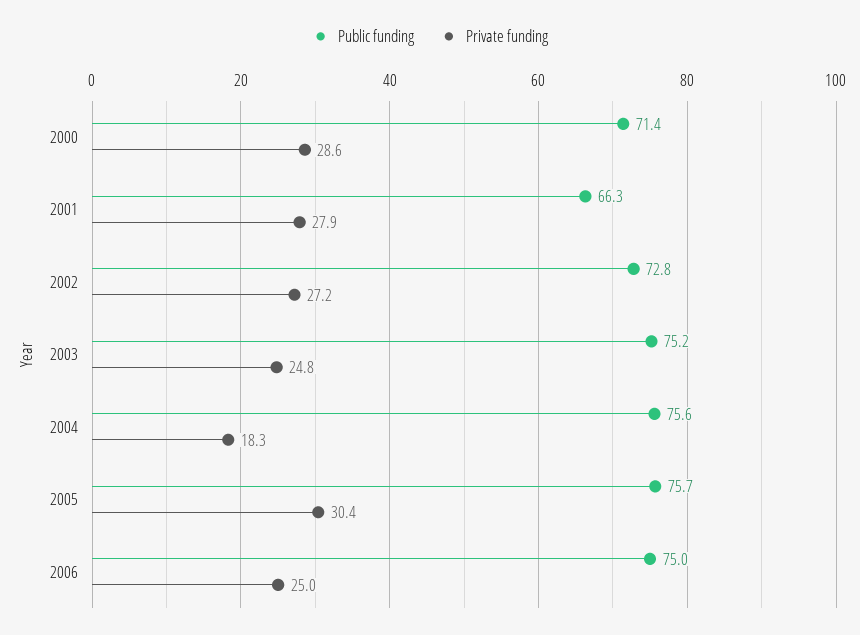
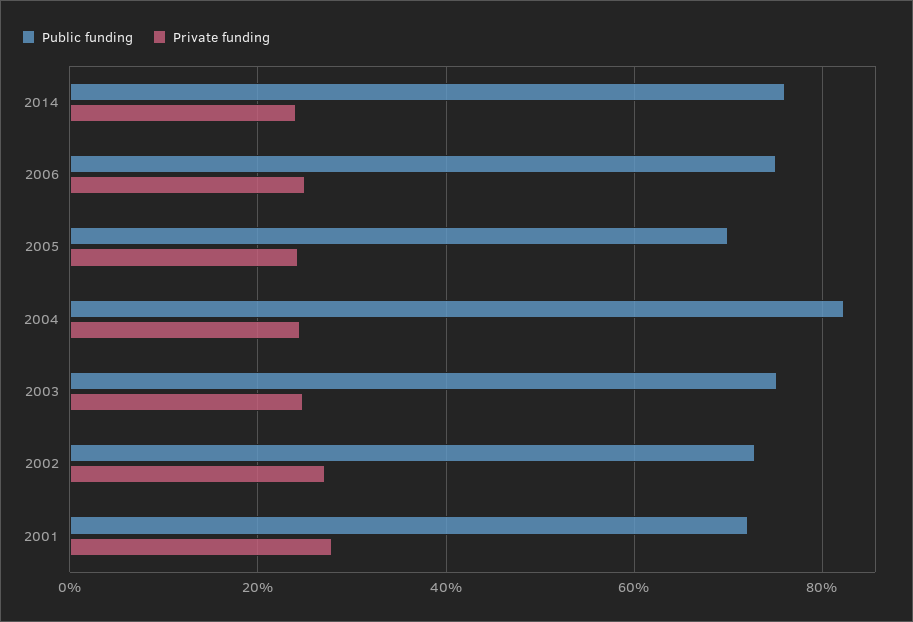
Public funding, 2000: 71.4 -> none
Private funding, 2000: 28.6 -> none
Public funding, 2001: 66.3 -> 72
Public funding, 2004: 75.6 -> 82
Private funding, 2004: 18.3 -> 24
Public funding, 2005: 75.7 -> 70
Private funding, 2005: 30.4 -> 24
Public funding, 2014: none -> 76
Private funding, 2014: none -> 24

